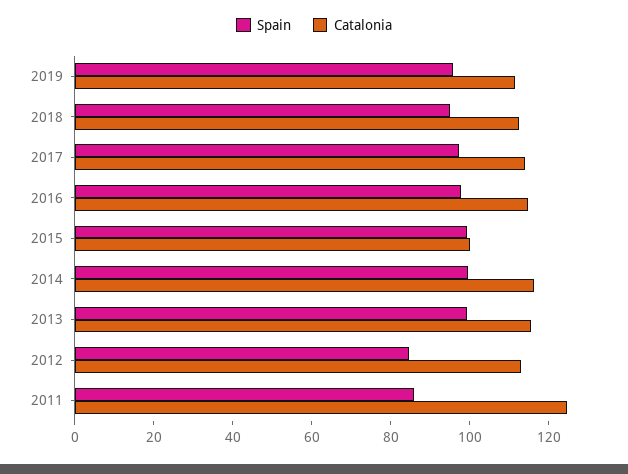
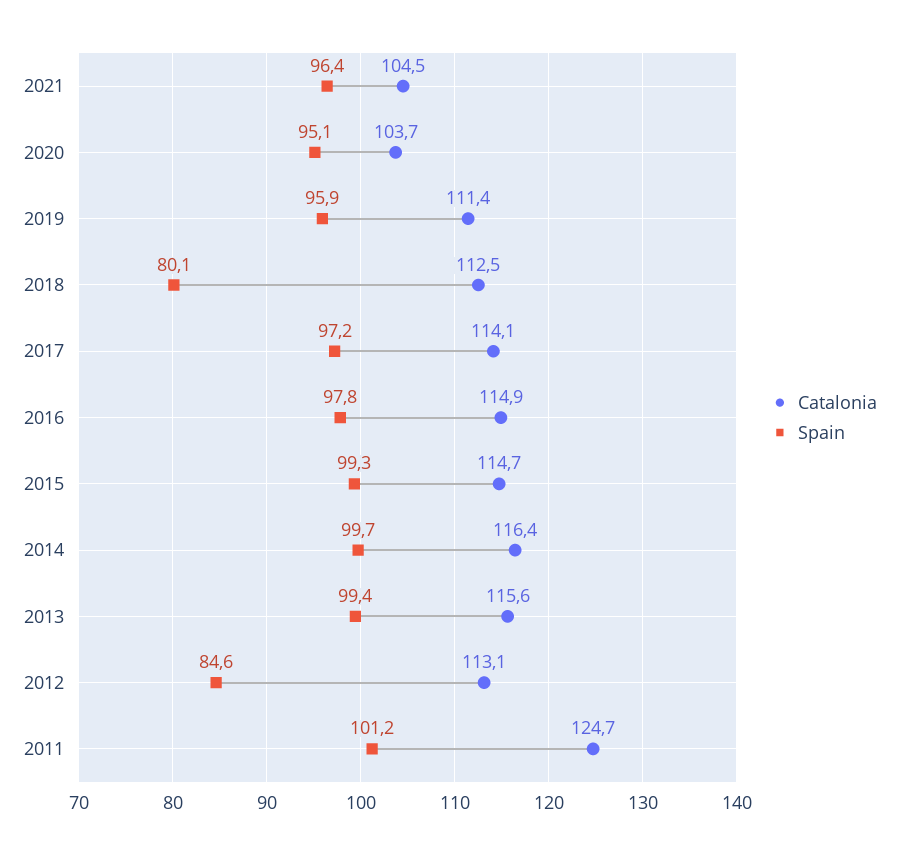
Spain, 2018: 95 -> 80.1
Catalonia, 2015: 100 -> 114.7
Spain, 2011: 85 -> 101.2
Catalonia, 2021: none -> 104.5
Spain, 2021: none -> 96.4
Catalonia, 2020: none -> 103.7
Spain, 2020: none -> 95.1

